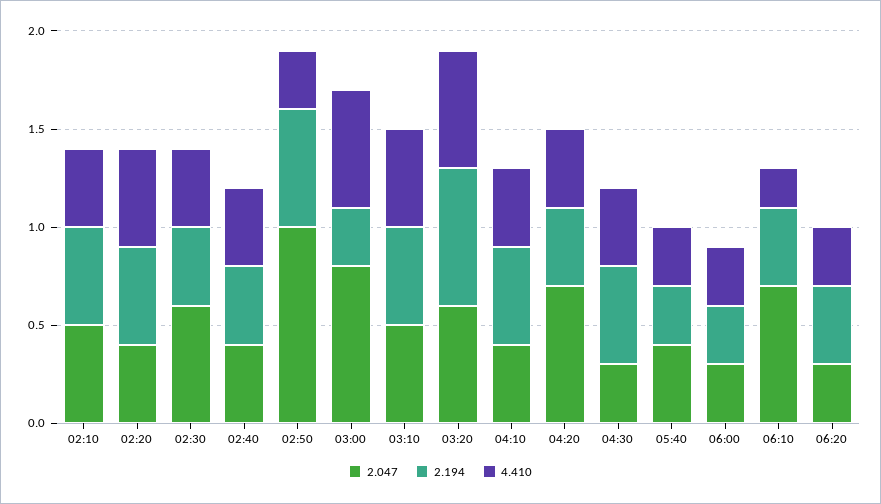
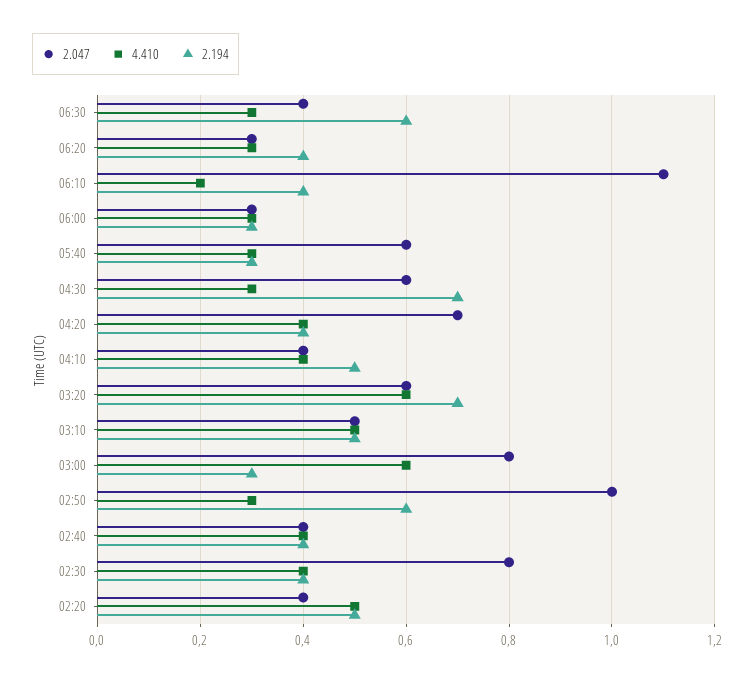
2.047, 02:10: 0.5 -> none
2.194, 02:10: 0.5 -> none
4.410, 02:10: 0.4 -> none
2.047, 02:30: 0.6 -> 0.8
2.047, 04:30: 0.3 -> 0.6
2.194, 04:30: 0.5 -> 0.7
4.410, 04:30: 0.4 -> 0.3
2.047, 05:40: 0.4 -> 0.6
2.047, 06:10: 0.7 -> 1.1
2.047, 06:30: none -> 0.4
4.410, 06:30: none -> 0.3
2.194, 06:30: none -> 0.6

